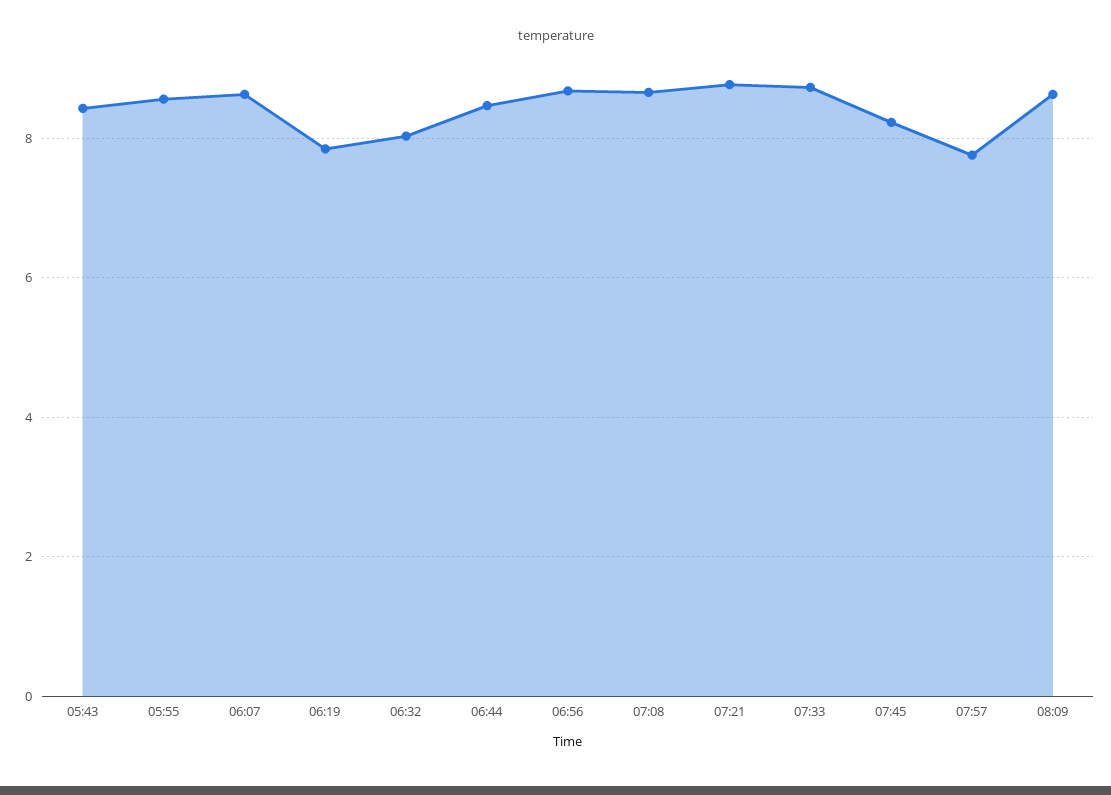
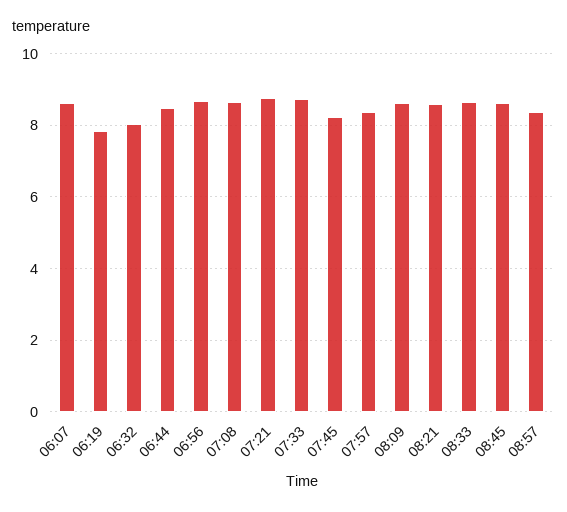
05:43: 8.4 -> none
05:55: 8.6 -> none
07:57: 7.8 -> 8.4
08:21: none -> 8.6
08:33: none -> 8.6
08:45: none -> 8.6
08:57: none -> 8.4

